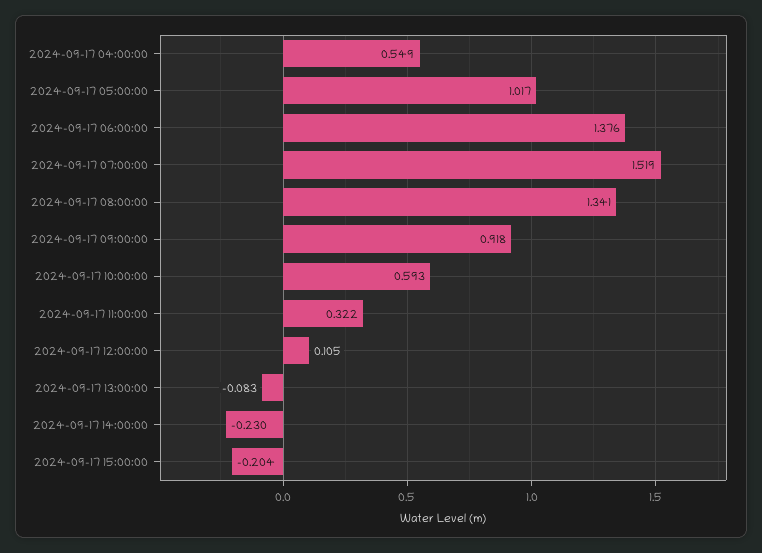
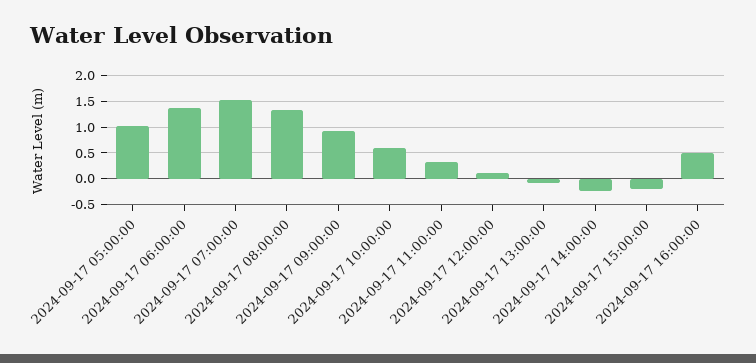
2024-09-17 04:00:00: 0.549 -> none
2024-09-17 16:00:00: none -> 0.5

